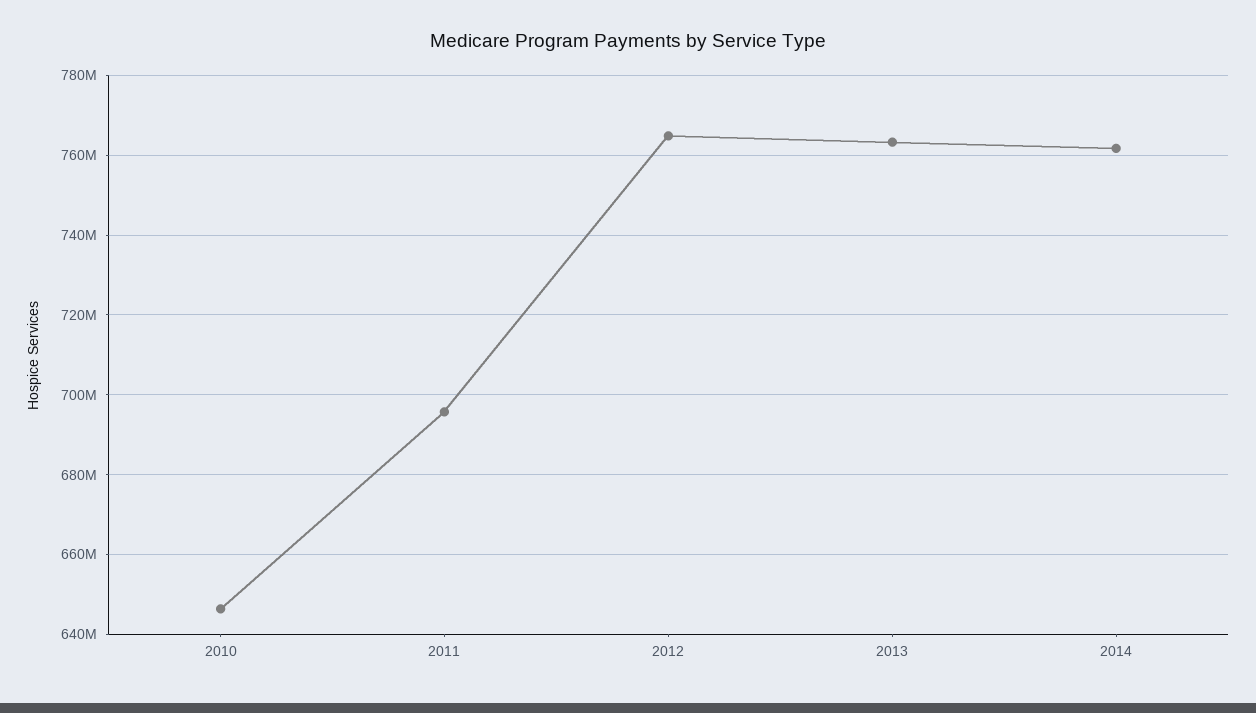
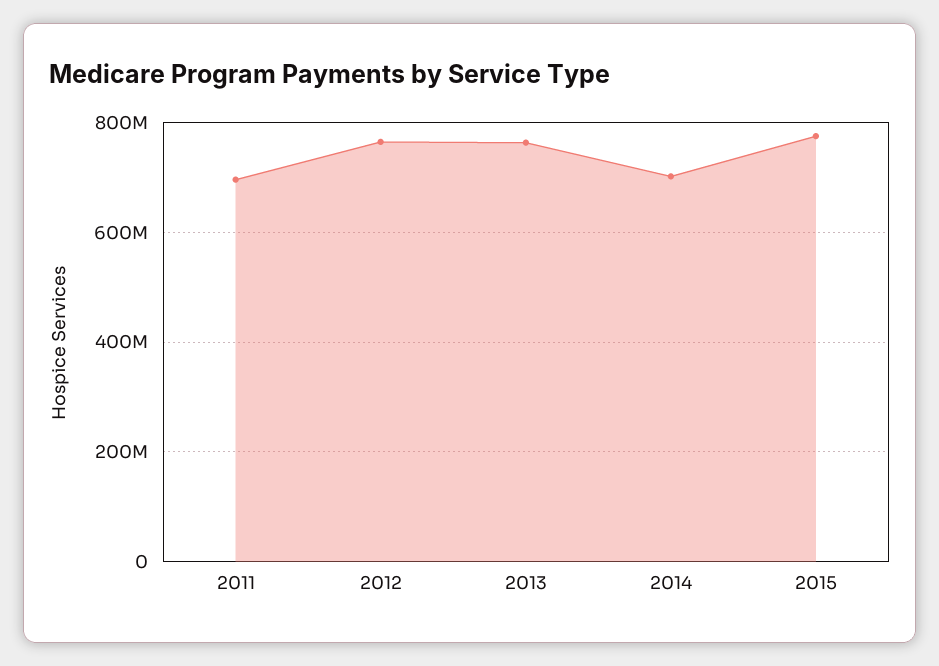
2010: 646000000 -> none
2014: 762000000 -> 700000000
2015: none -> 780000000

